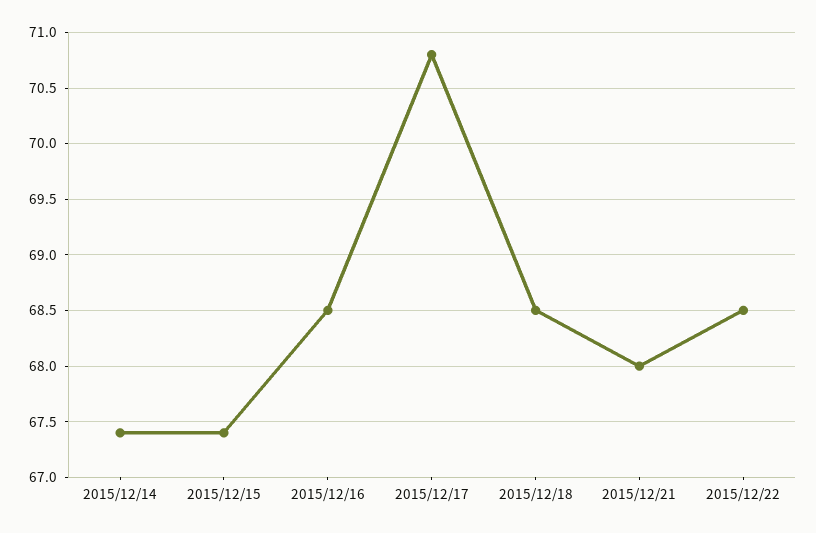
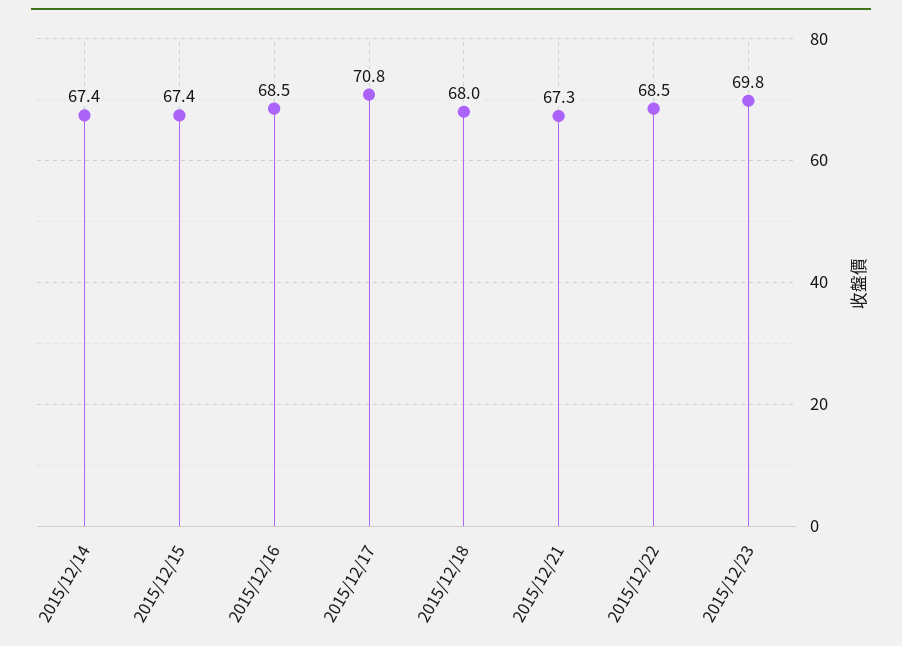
2015/12/18: 68.5 -> 68
2015/12/21: 68 -> 67.3
2015/12/23: none -> 69.8

